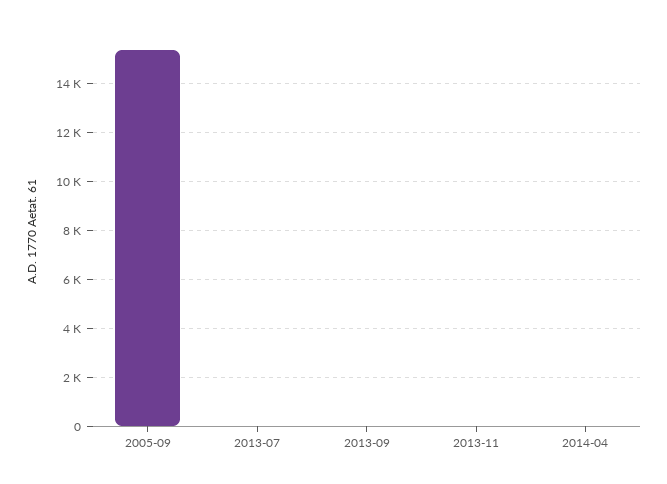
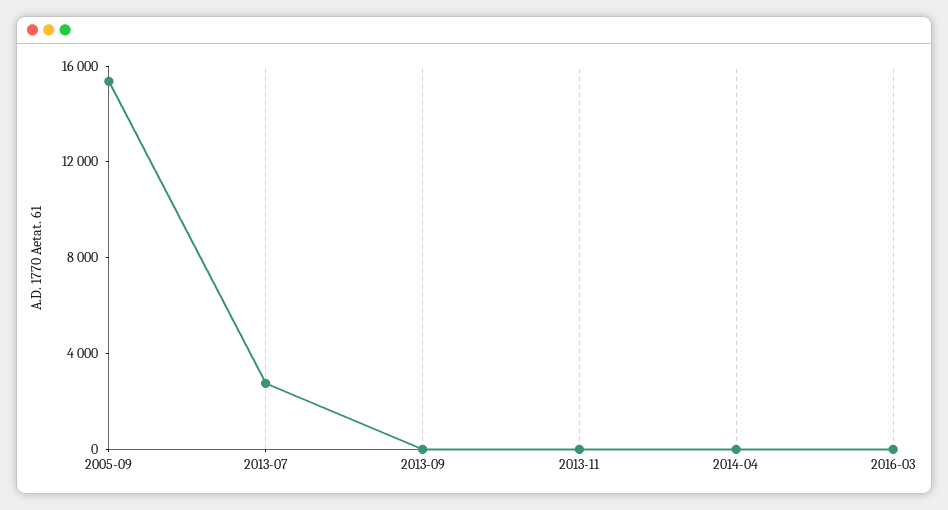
2013-07: 0 -> 3000
2016-03: none -> 0

